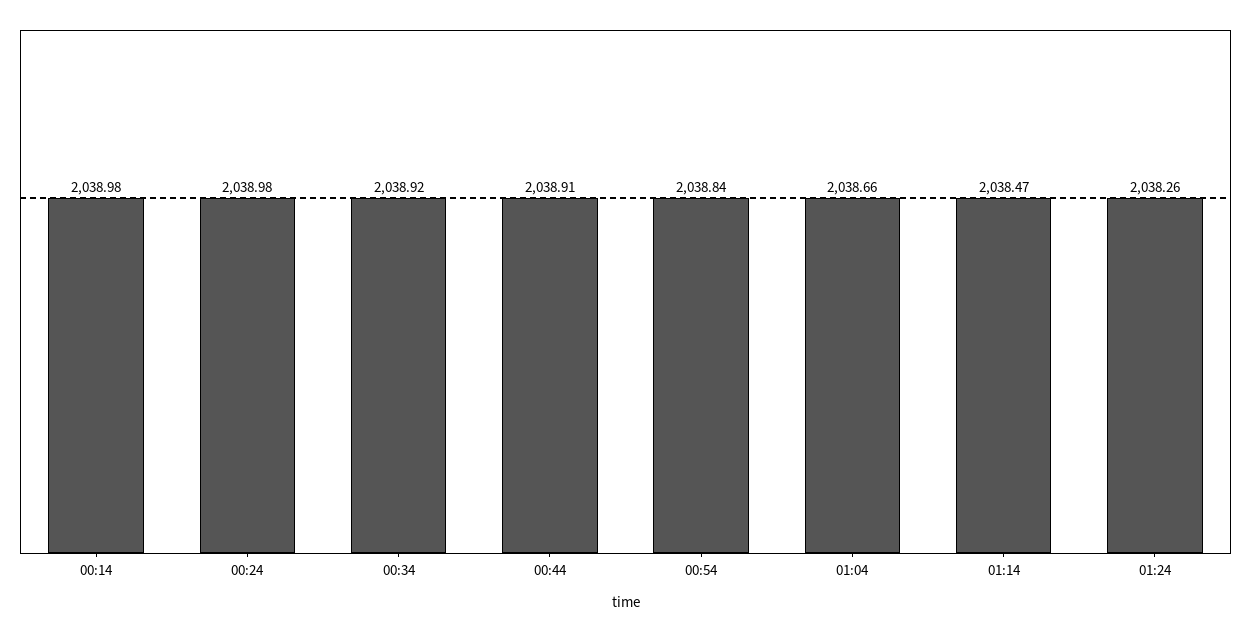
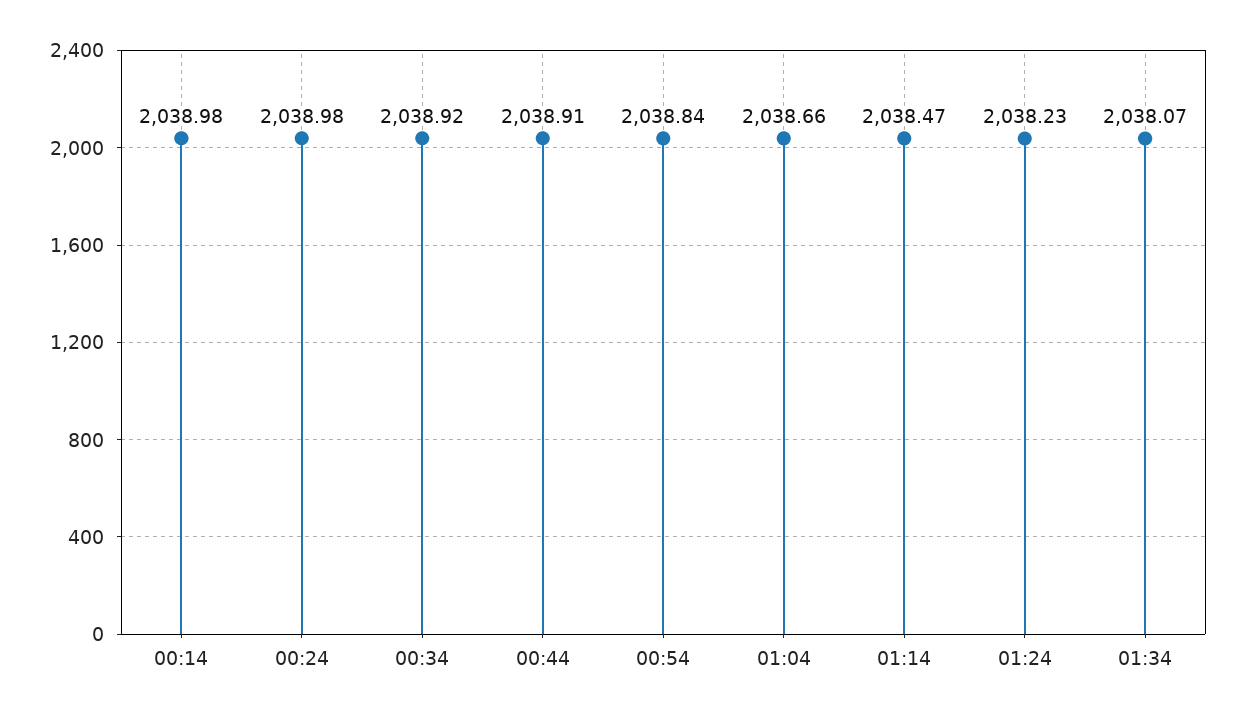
01:24: 2038.26 -> 2038.23
01:34: none -> 2038.07

